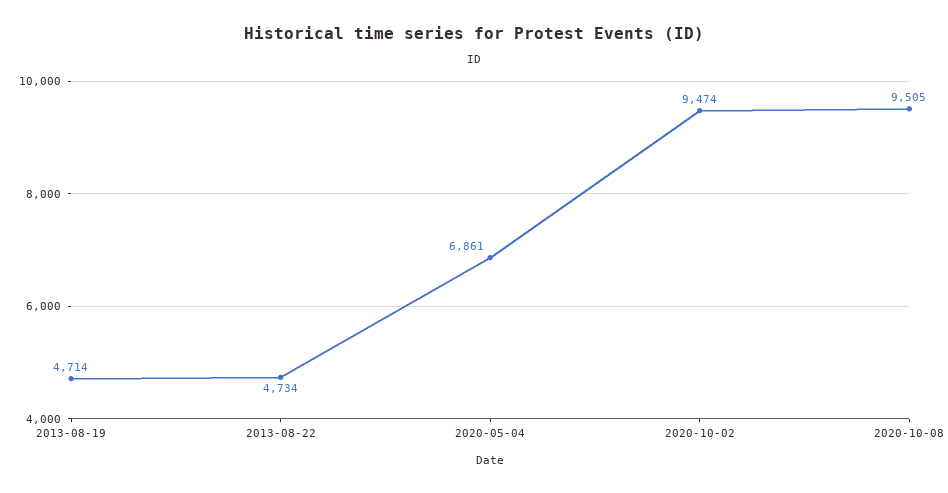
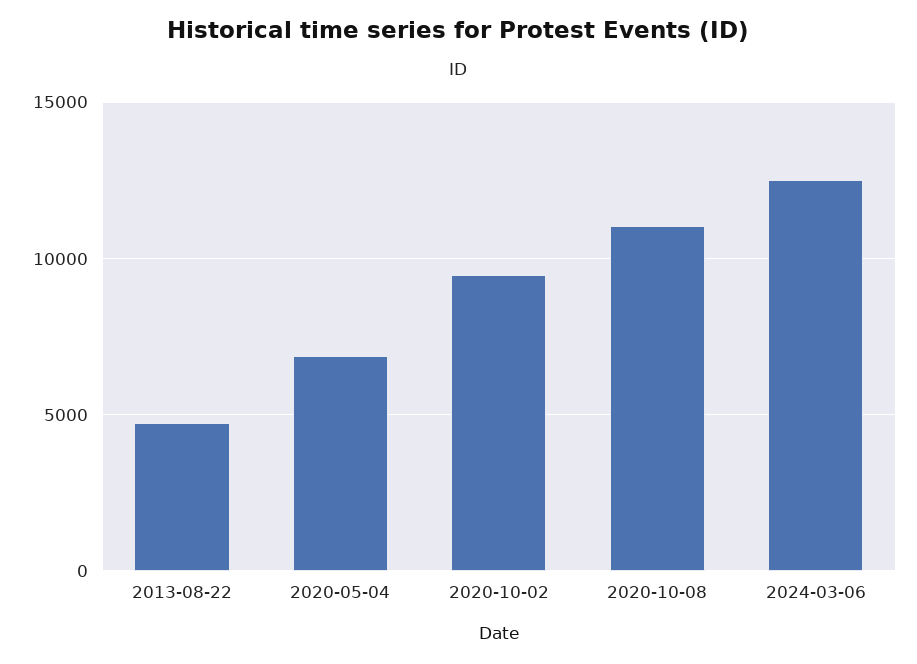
2013-08-19: 4714 -> none
2020-10-08: 9505 -> 11000
2024-03-06: none -> 12500

